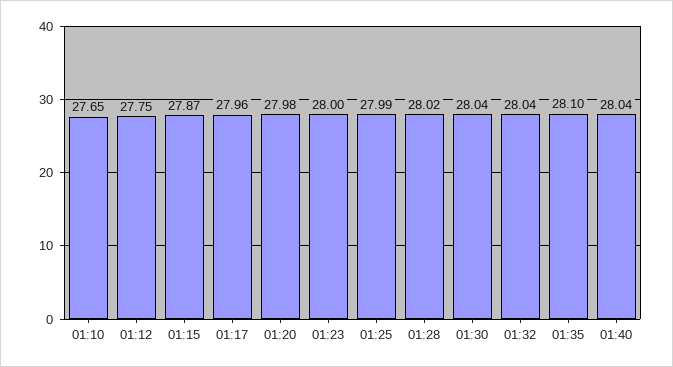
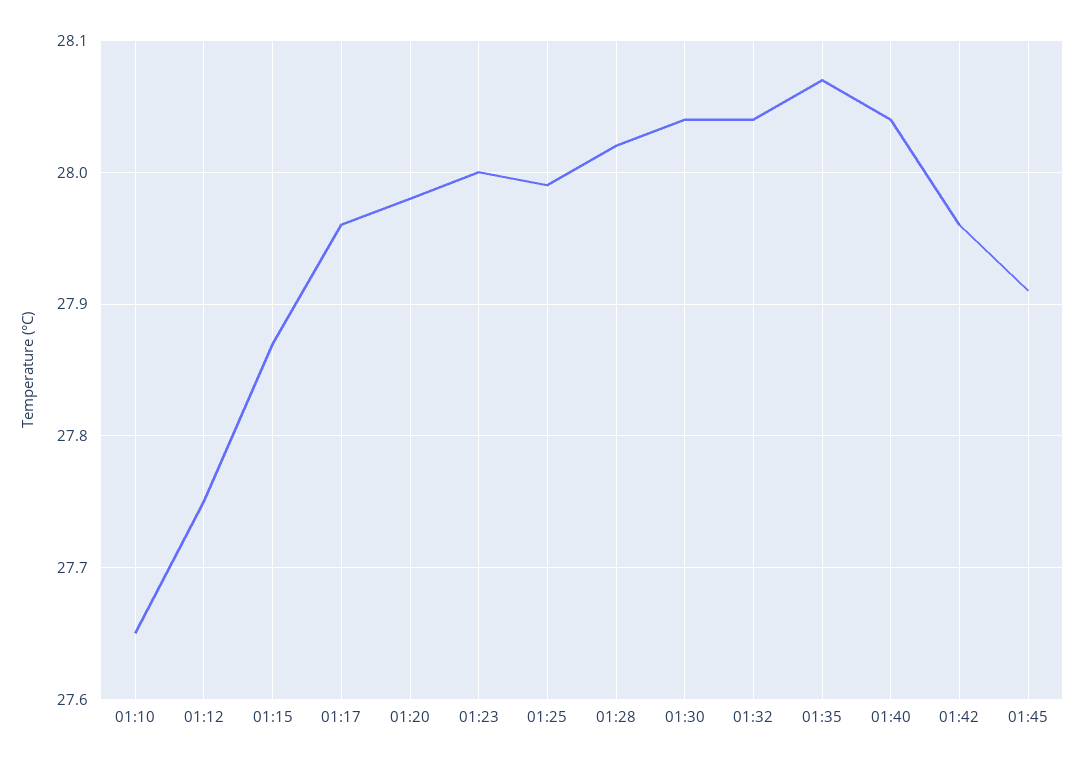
01:35: 28.1 -> 28.07
01:42: none -> 27.96
01:45: none -> 27.91

